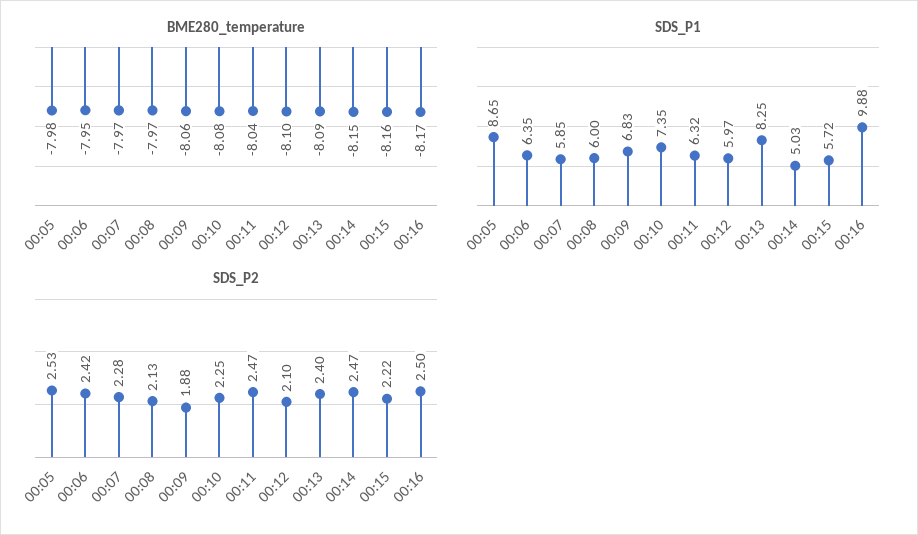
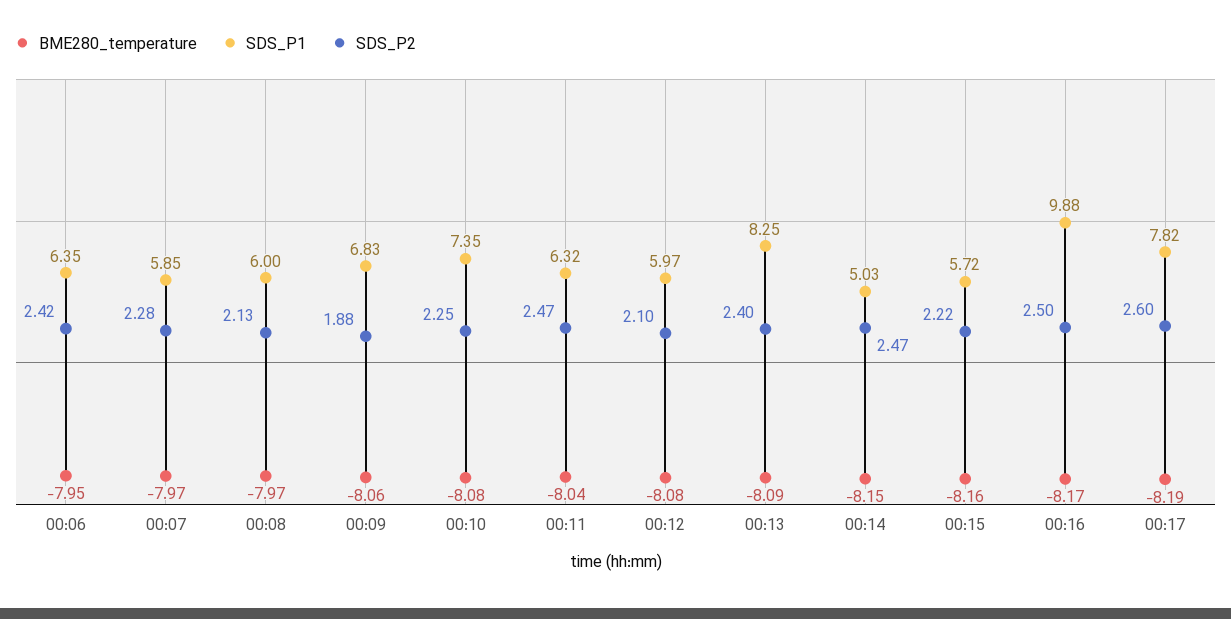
BME280_temperature, 00:05: -7.98 -> none
BME280_temperature, 00:12: -8.1 -> -8.08
SDS_P1, 00:05: 8.65 -> none
SDS_P2, 00:05: 2.53 -> none
BME280_temperature, 00:17: none -> -8.19
SDS_P1, 00:17: none -> 7.82
SDS_P2, 00:17: none -> 2.6

